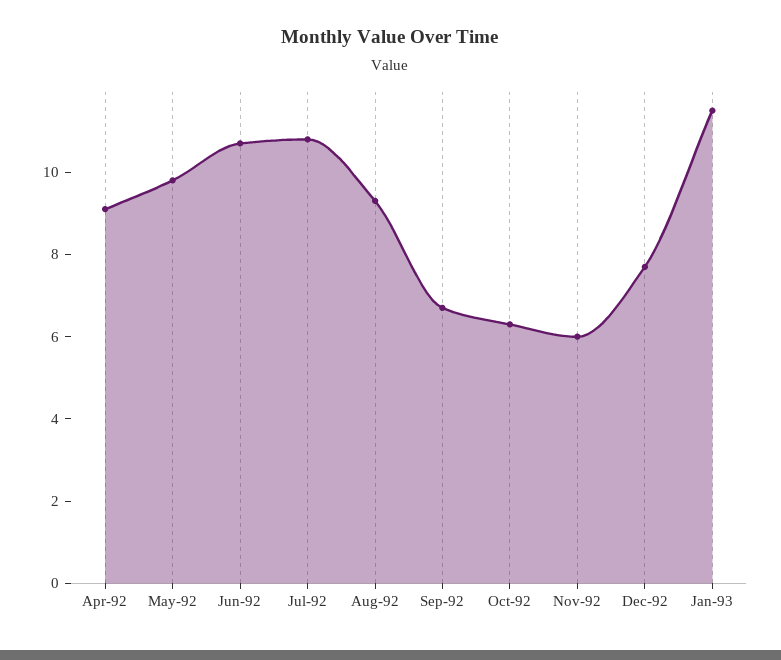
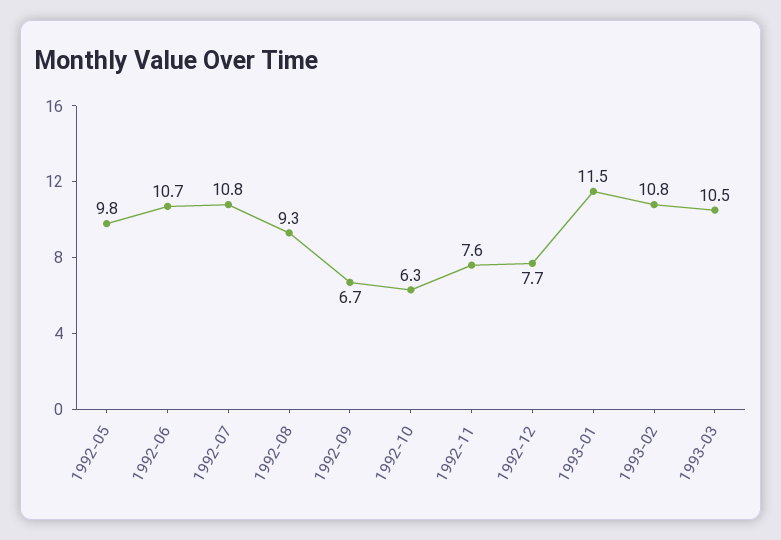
Apr-92: 9 -> none
Nov-92: 6 -> 7.6
1993-02: none -> 10.8
1993-03: none -> 10.5

